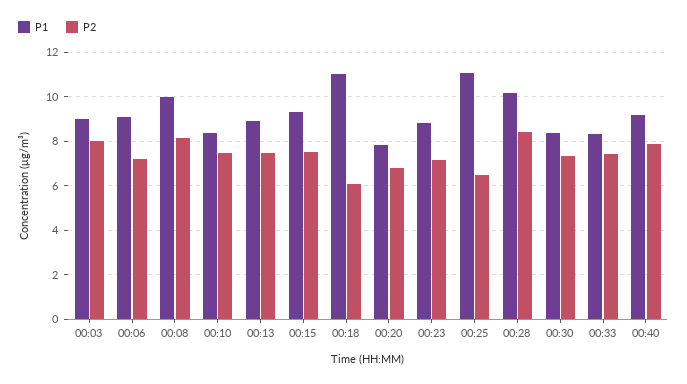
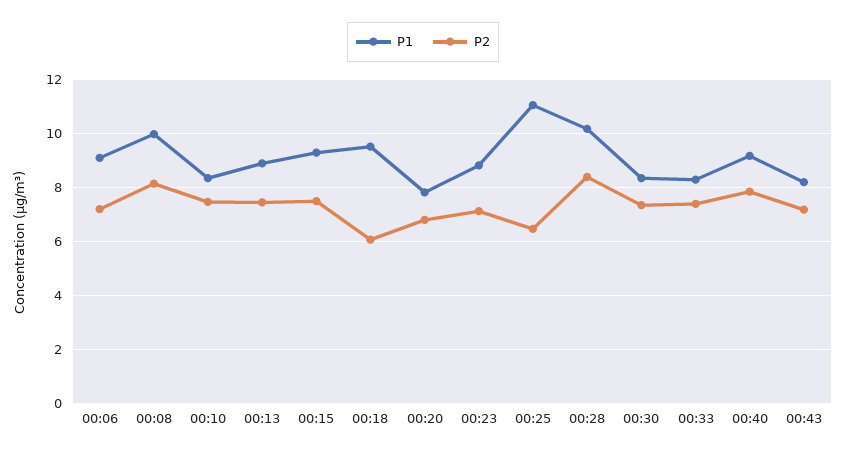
P1, 00:03: 9 -> none
P2, 00:03: 8 -> none
P1, 00:18: 11 -> 9.5
P1, 00:43: none -> 8.25
P2, 00:43: none -> 7.25

